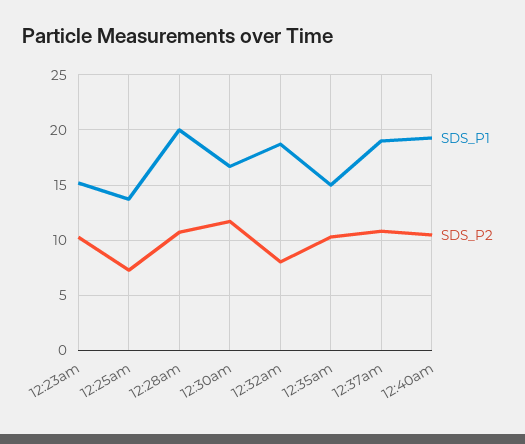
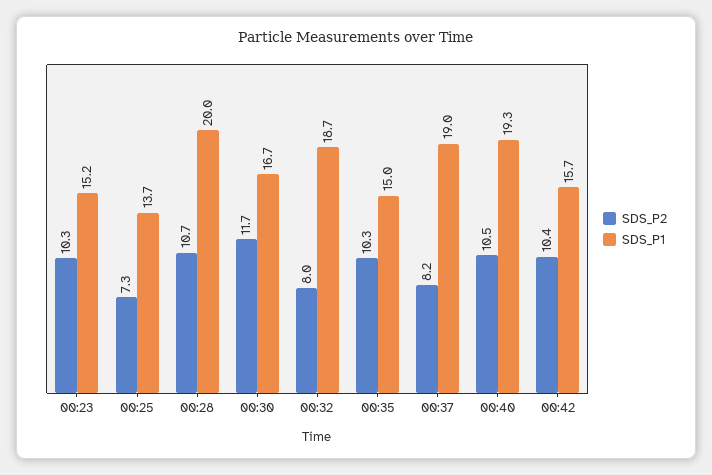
SDS_P2, 12:37am: 11 -> 8.2
SDS_P2, 00:42: none -> 10.4
SDS_P1, 00:42: none -> 15.7

